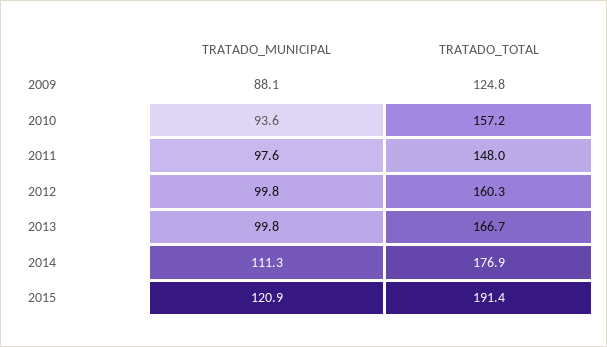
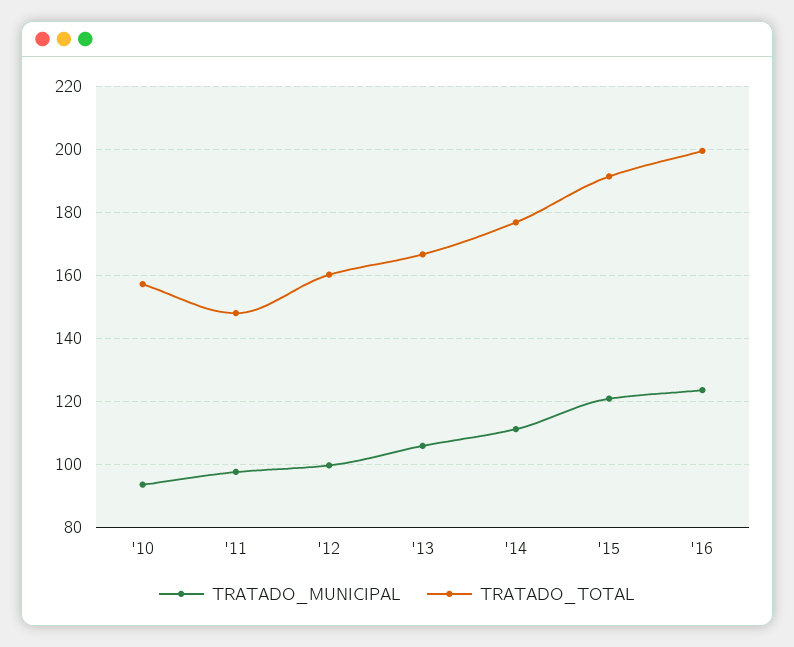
TRATADO_MUNICIPAL, 2009: 88.1 -> none
TRATADO_TOTAL, 2009: 124.8 -> none
TRATADO_MUNICIPAL, 2013: 99.8 -> 106
TRATADO_MUNICIPAL, '16: none -> 124
TRATADO_TOTAL, '16: none -> 200

